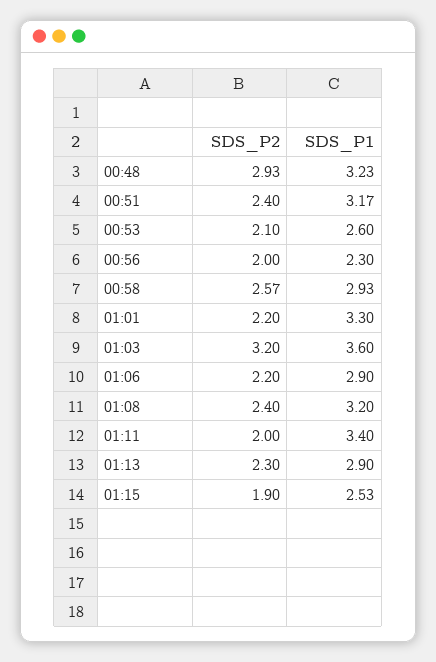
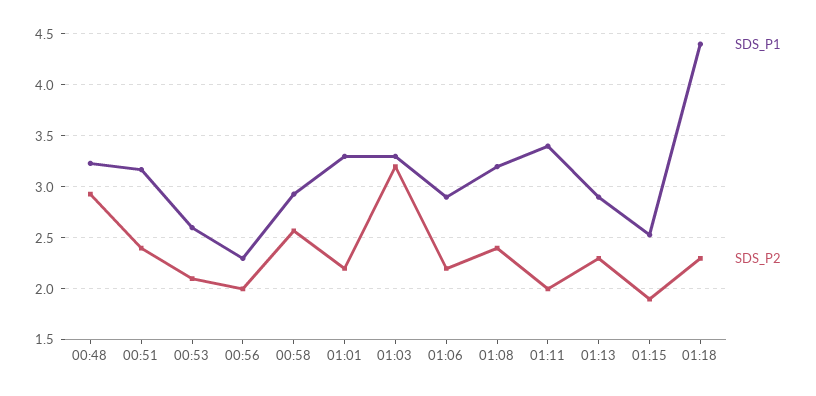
SDS_P1, 01:03: 3.6 -> 3.3
SDS_P1, 01:18: none -> 4.4
SDS_P2, 01:18: none -> 2.3

